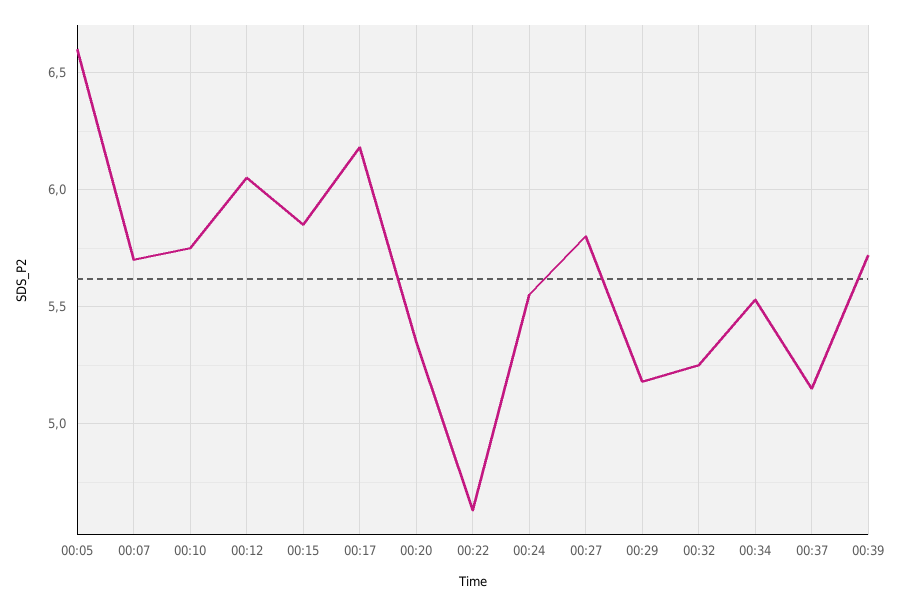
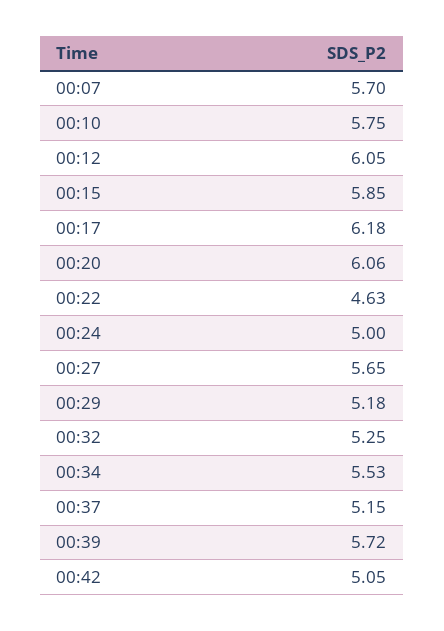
00:05: 6.6 -> none
00:20: 5.35 -> 6.06
00:24: 5.55 -> 5
00:27: 5.8 -> 5.65
00:42: none -> 5.05

